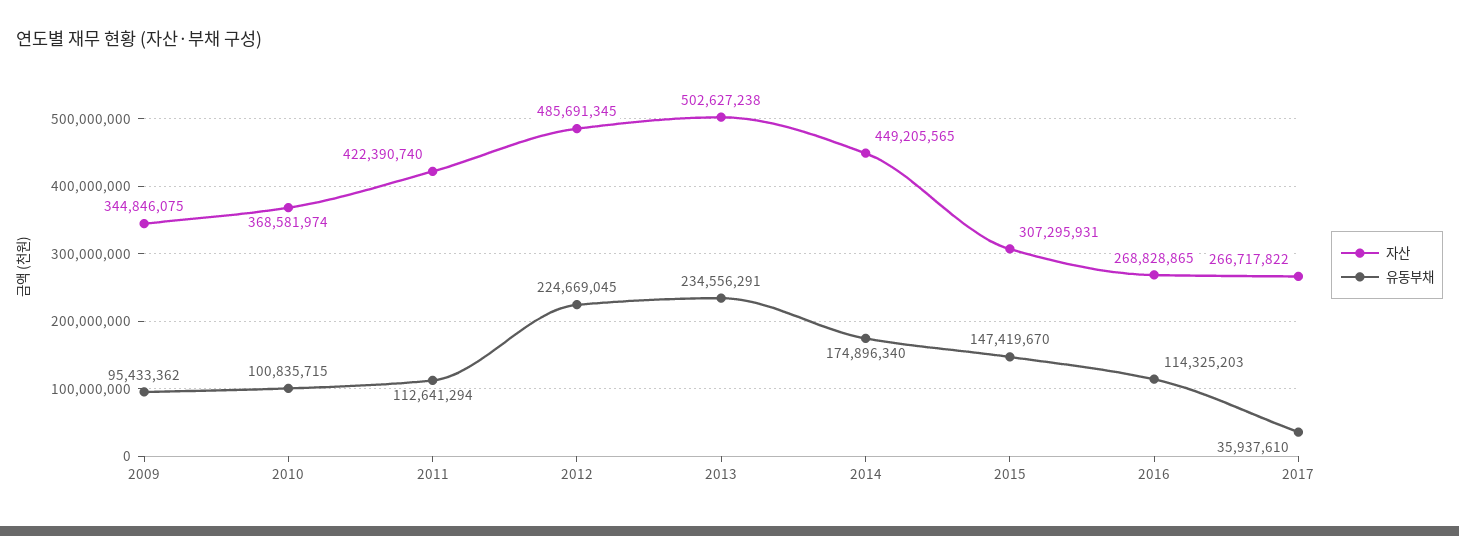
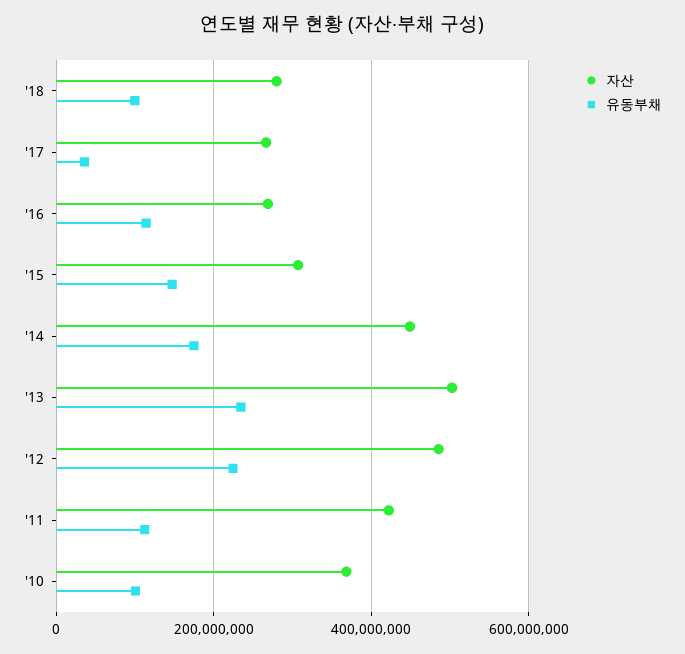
자산, 2009: 344846075 -> none
유동부채, 2009: 95433362 -> none
자산, '18: none -> 280000000
유동부채, '18: none -> 100000000

